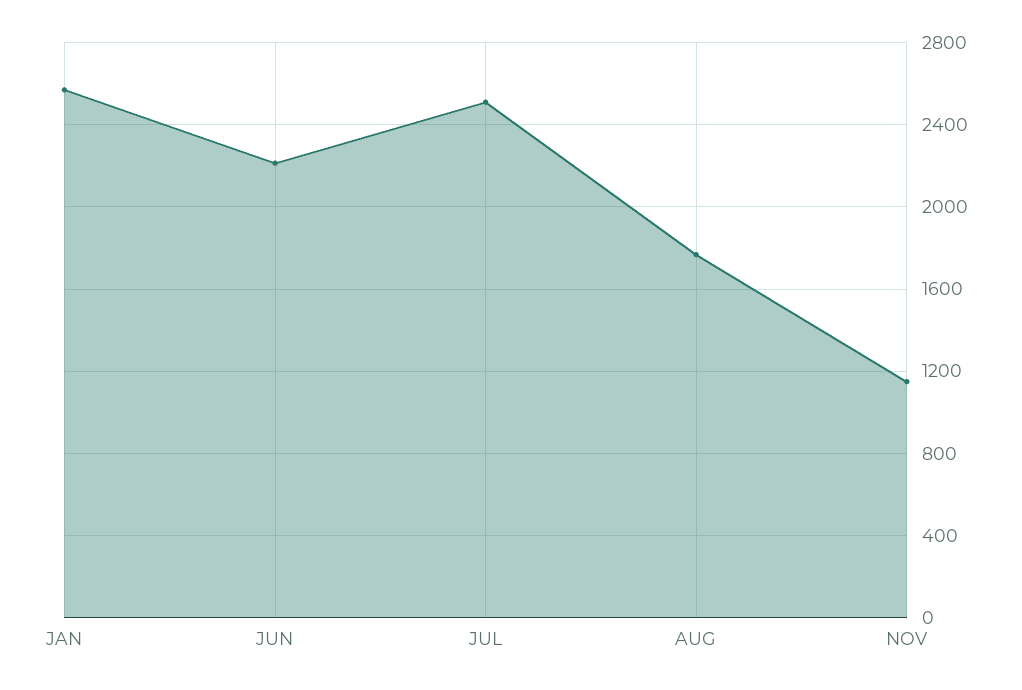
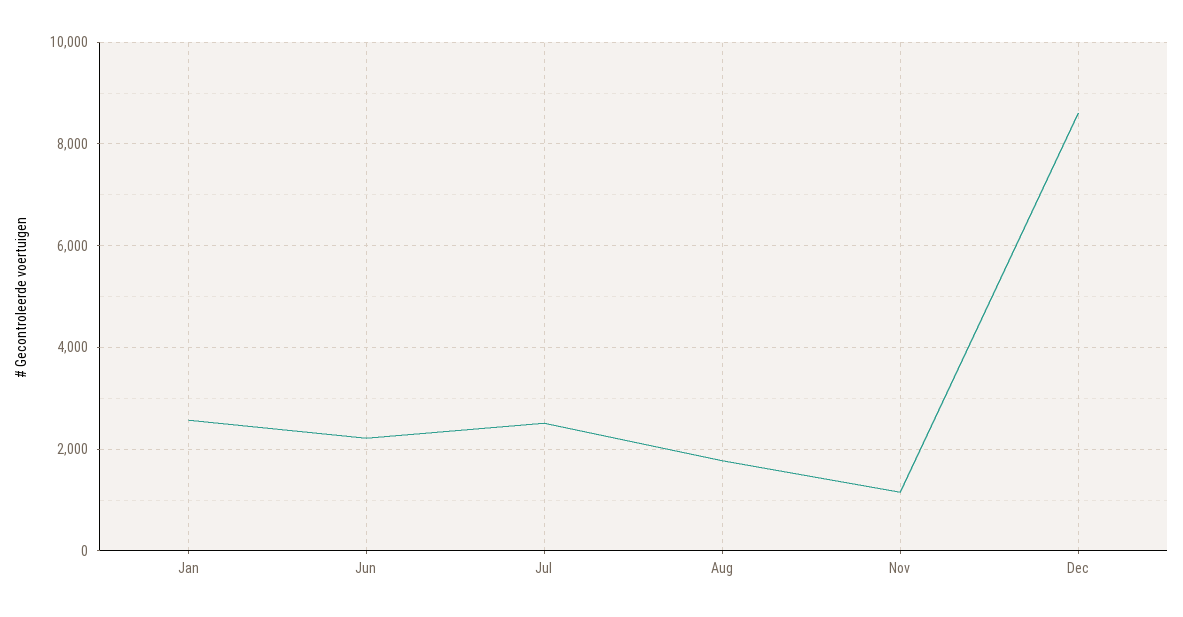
Dec: none -> 8600

